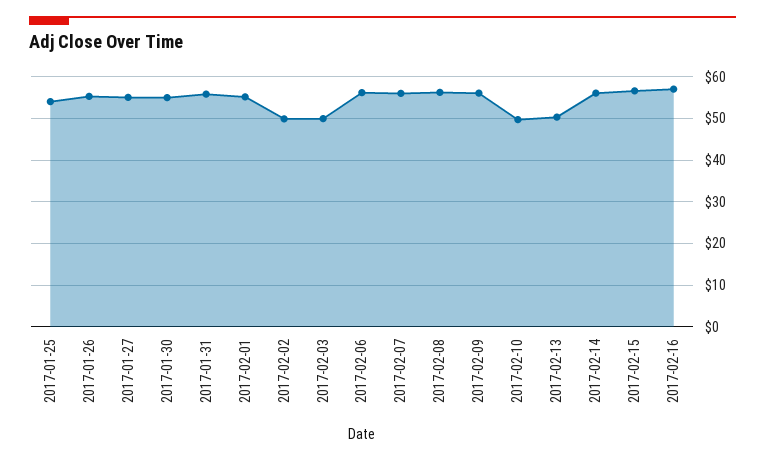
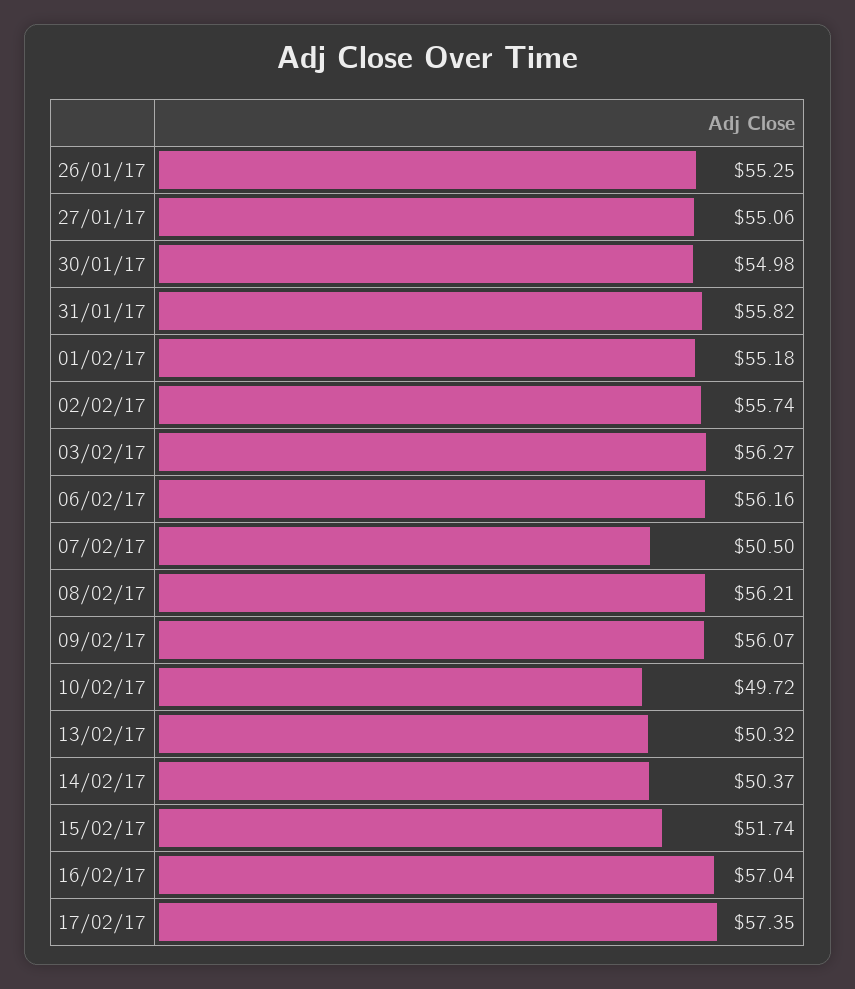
2017-01-25: 54 -> none
2017-02-02: 50 -> 55.74
2017-02-03: 50 -> 56.27
2017-02-07: 56 -> 50.5
2017-02-14: 56 -> 50.37
2017-02-15: 56 -> 51.74
17/02/17: none -> 57.35

